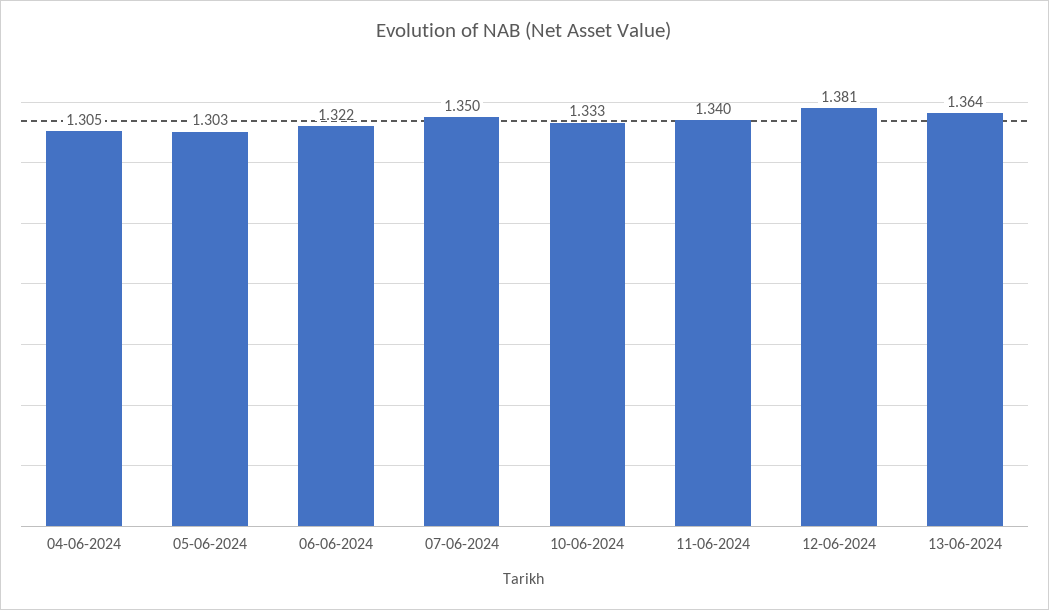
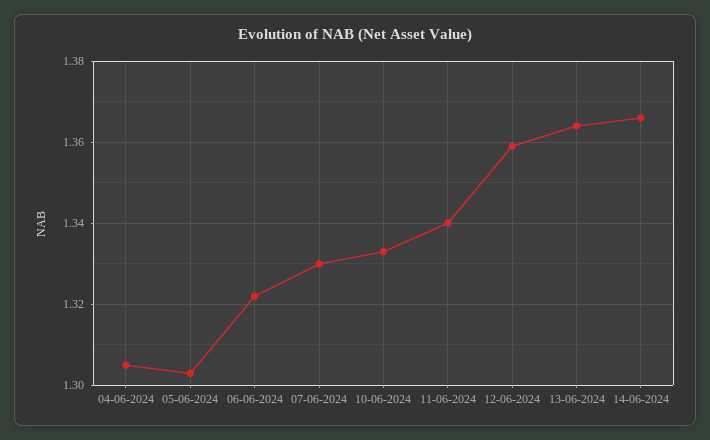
07-06-2024: 1.35 -> 1.33
12-06-2024: 1.381 -> 1.36
14-06-2024: none -> 1.365

